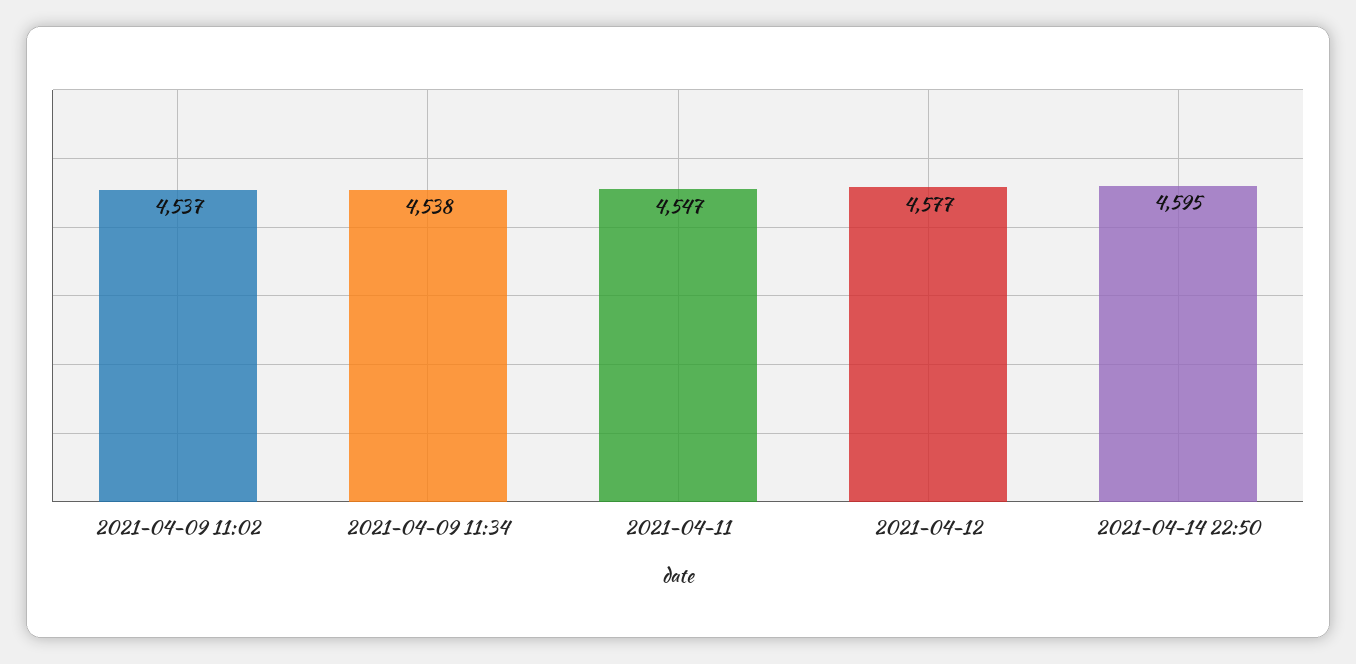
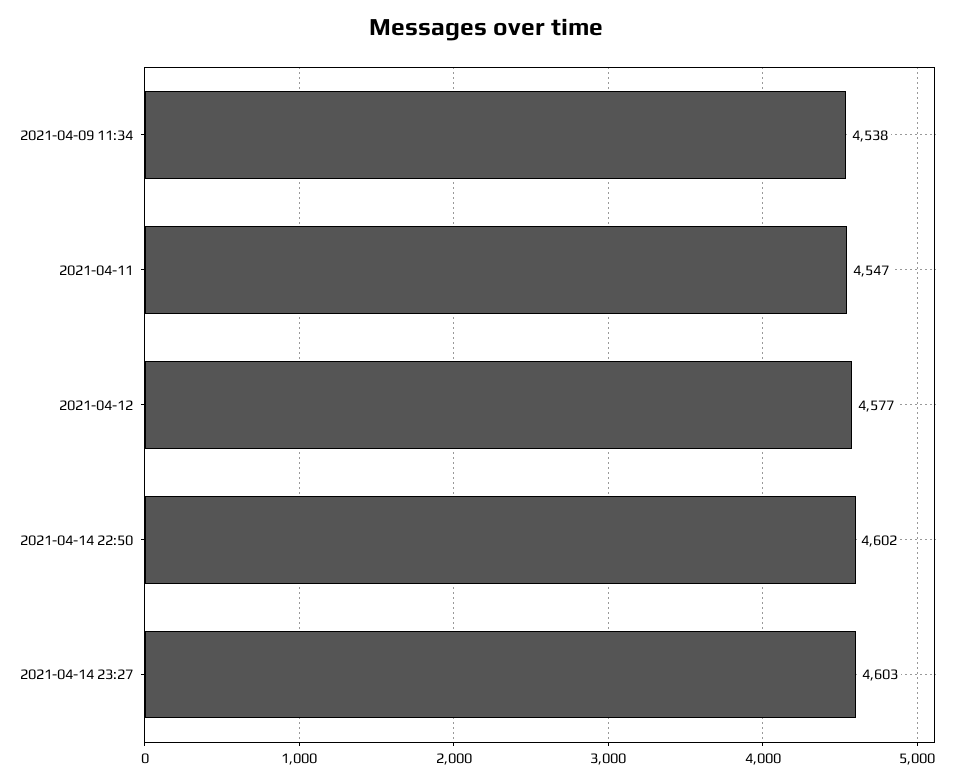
2021-04-09 11:02: 4537 -> none
2021-04-14 22:50: 4595 -> 4602
2021-04-14 23:27: none -> 4603

